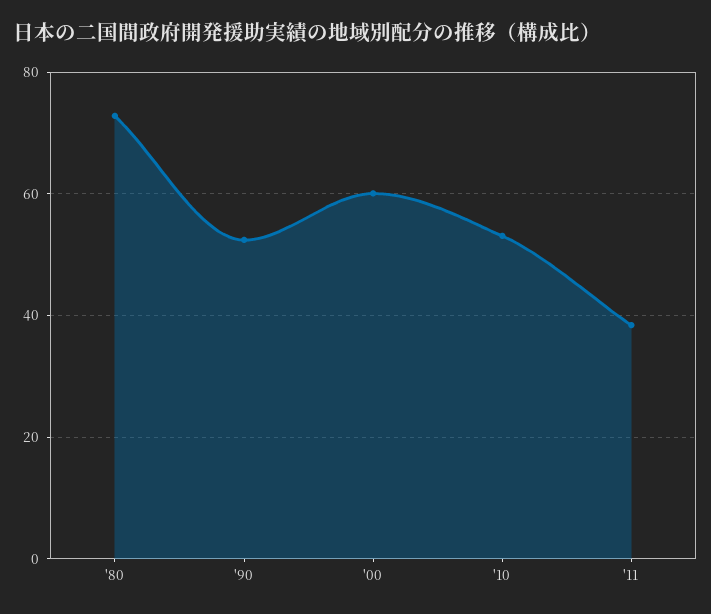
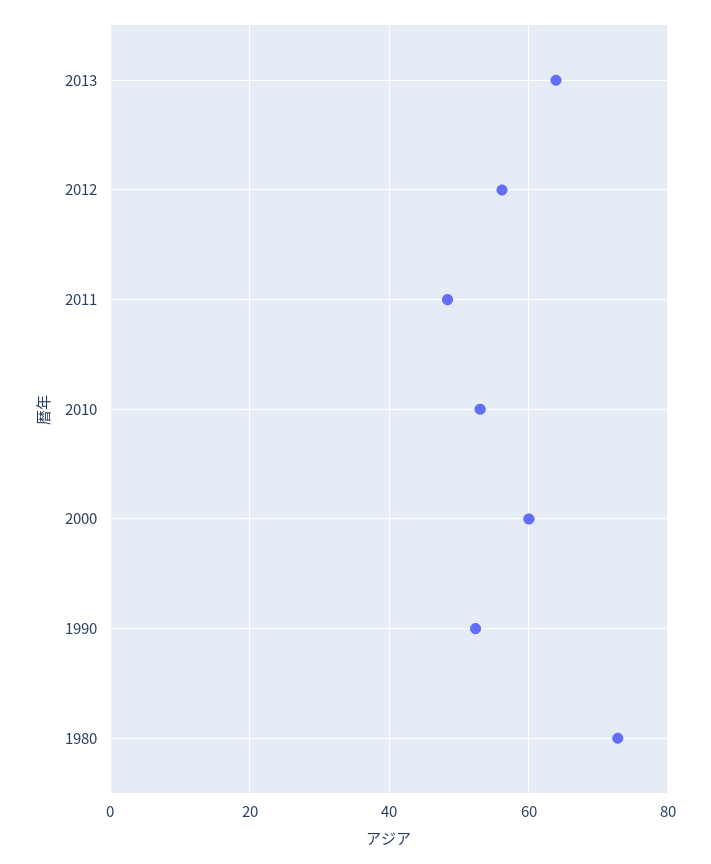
'11: 38 -> 48
2013: none -> 64
2012: none -> 56

